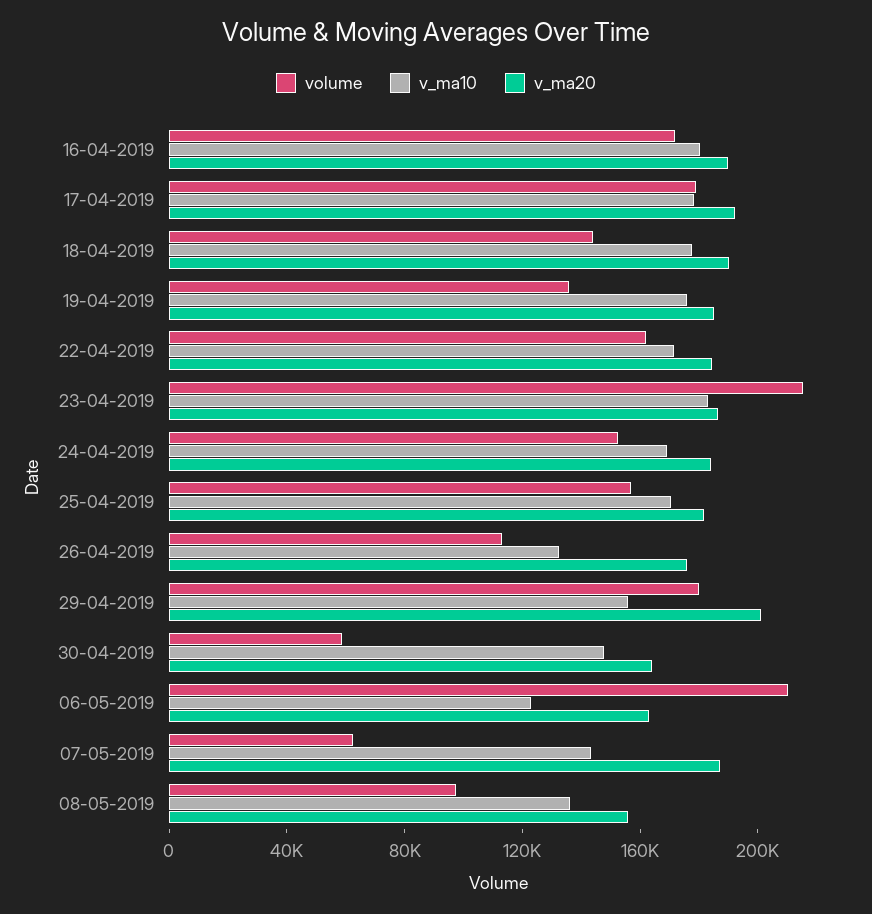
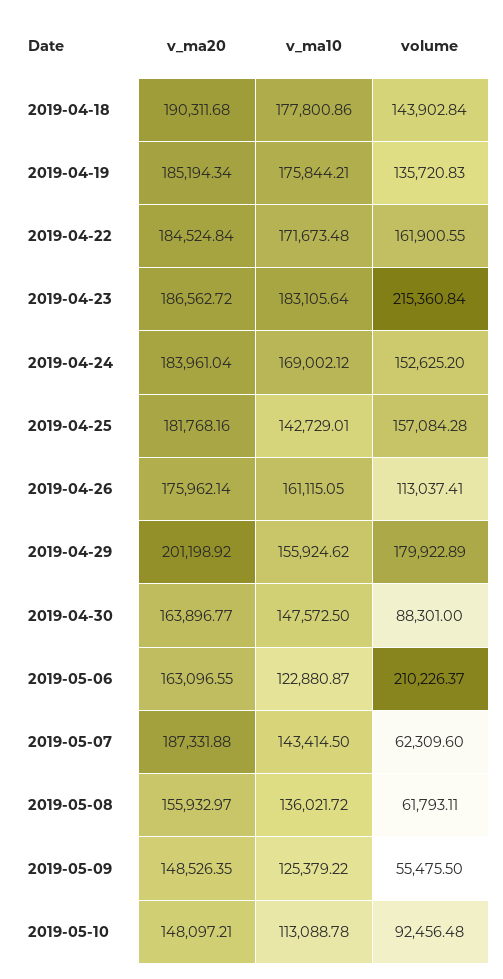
volume, 16-04-2019: 170000 -> none
v_ma10, 16-04-2019: 180000 -> none
v_ma20, 16-04-2019: 190000 -> none
volume, 17-04-2019: 180000 -> none
v_ma10, 17-04-2019: 180000 -> none
v_ma20, 17-04-2019: 190000 -> none
v_ma10, 25-04-2019: 170000 -> 142729.01
v_ma10, 26-04-2019: 130000 -> 161115.05
volume, 30-04-2019: 60000 -> 88301
volume, 08-05-2019: 100000 -> 61793.11
v_ma20, 2019-05-09: none -> 148526.35
v_ma10, 2019-05-09: none -> 125379.22
volume, 2019-05-09: none -> 55475.5
v_ma20, 2019-05-10: none -> 148097.21
v_ma10, 2019-05-10: none -> 113088.78
volume, 2019-05-10: none -> 92456.48

